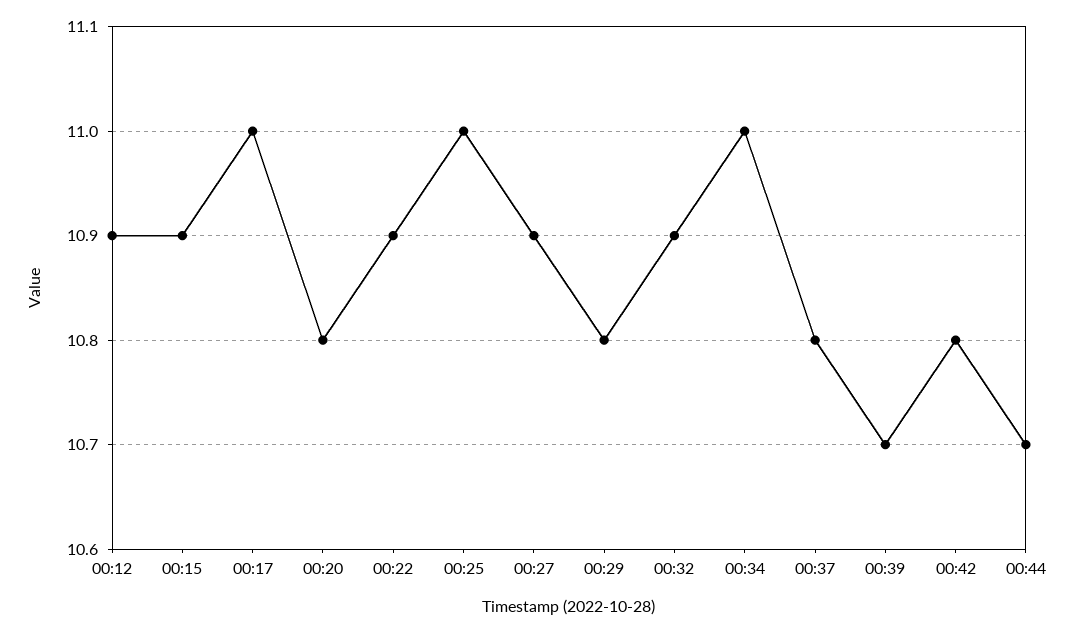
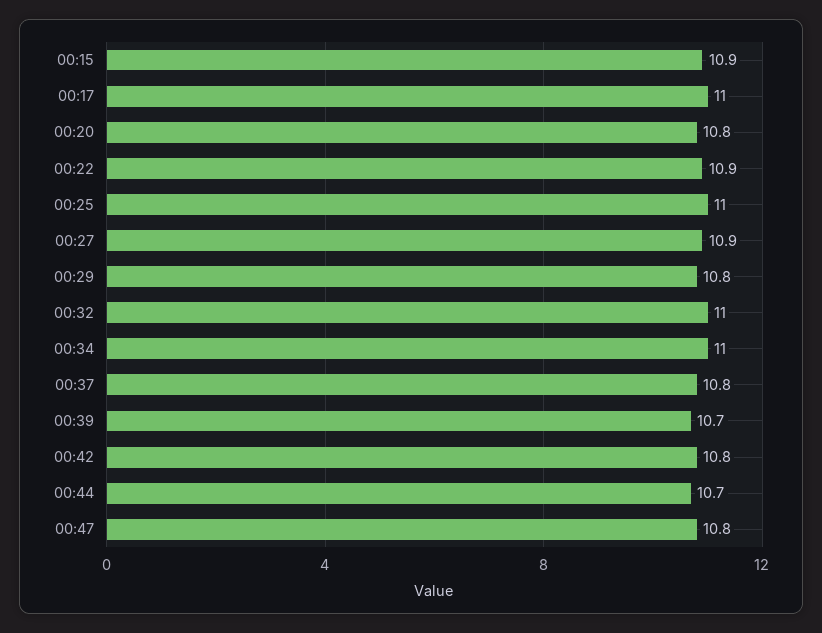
00:12: 10.9 -> none
00:32: 10.9 -> 11
00:47: none -> 10.8

